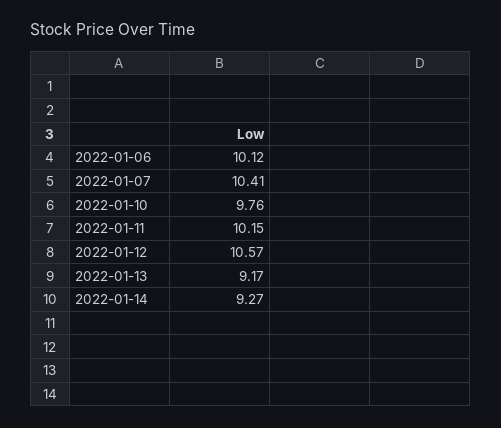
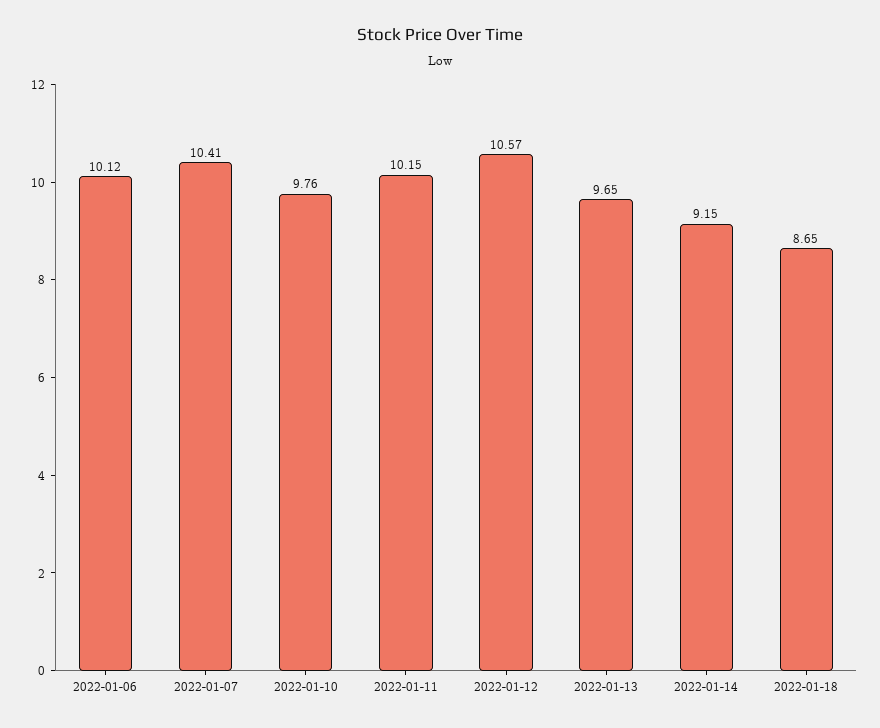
2022-01-13: 9.17 -> 9.65
2022-01-14: 9.27 -> 9.15
2022-01-18: none -> 8.65

